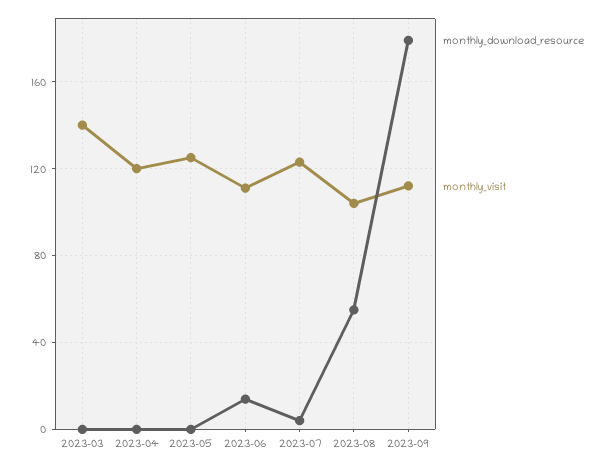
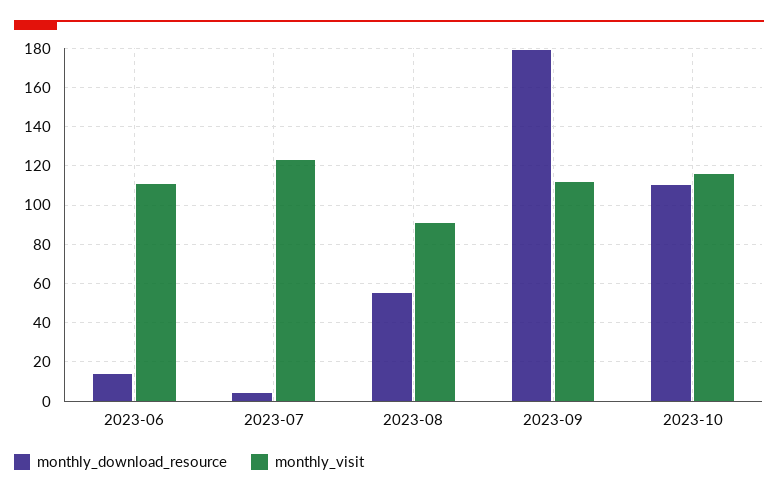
monthly_download_resource, 2023-03: 0 -> none
monthly_visit, 2023-03: 140 -> none
monthly_download_resource, 2023-04: 0 -> none
monthly_visit, 2023-04: 120 -> none
monthly_download_resource, 2023-05: 0 -> none
monthly_visit, 2023-05: 125 -> none
monthly_visit, 2023-08: 105 -> 90
monthly_download_resource, 2023-10: none -> 110
monthly_visit, 2023-10: none -> 115

